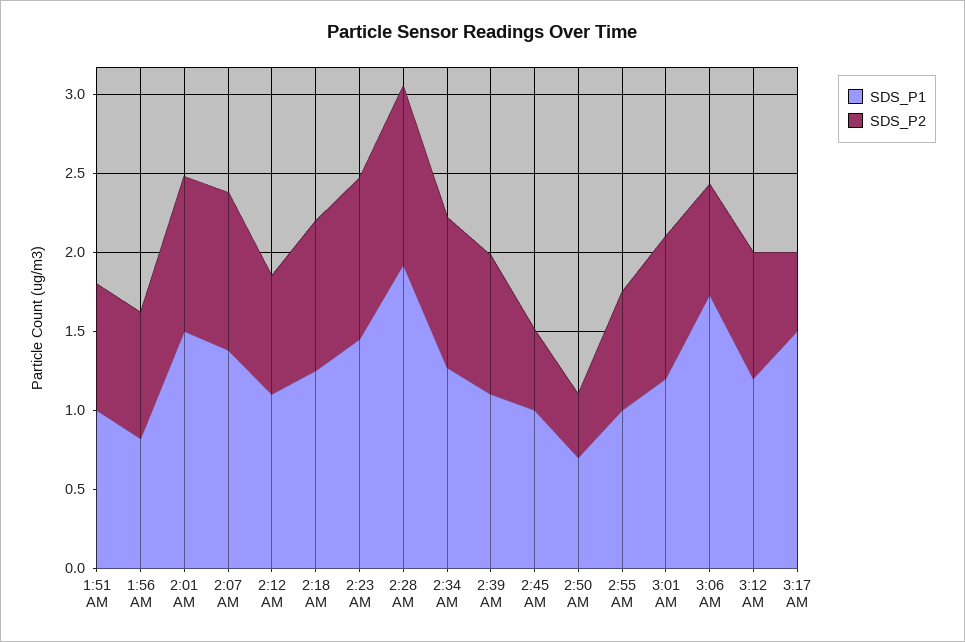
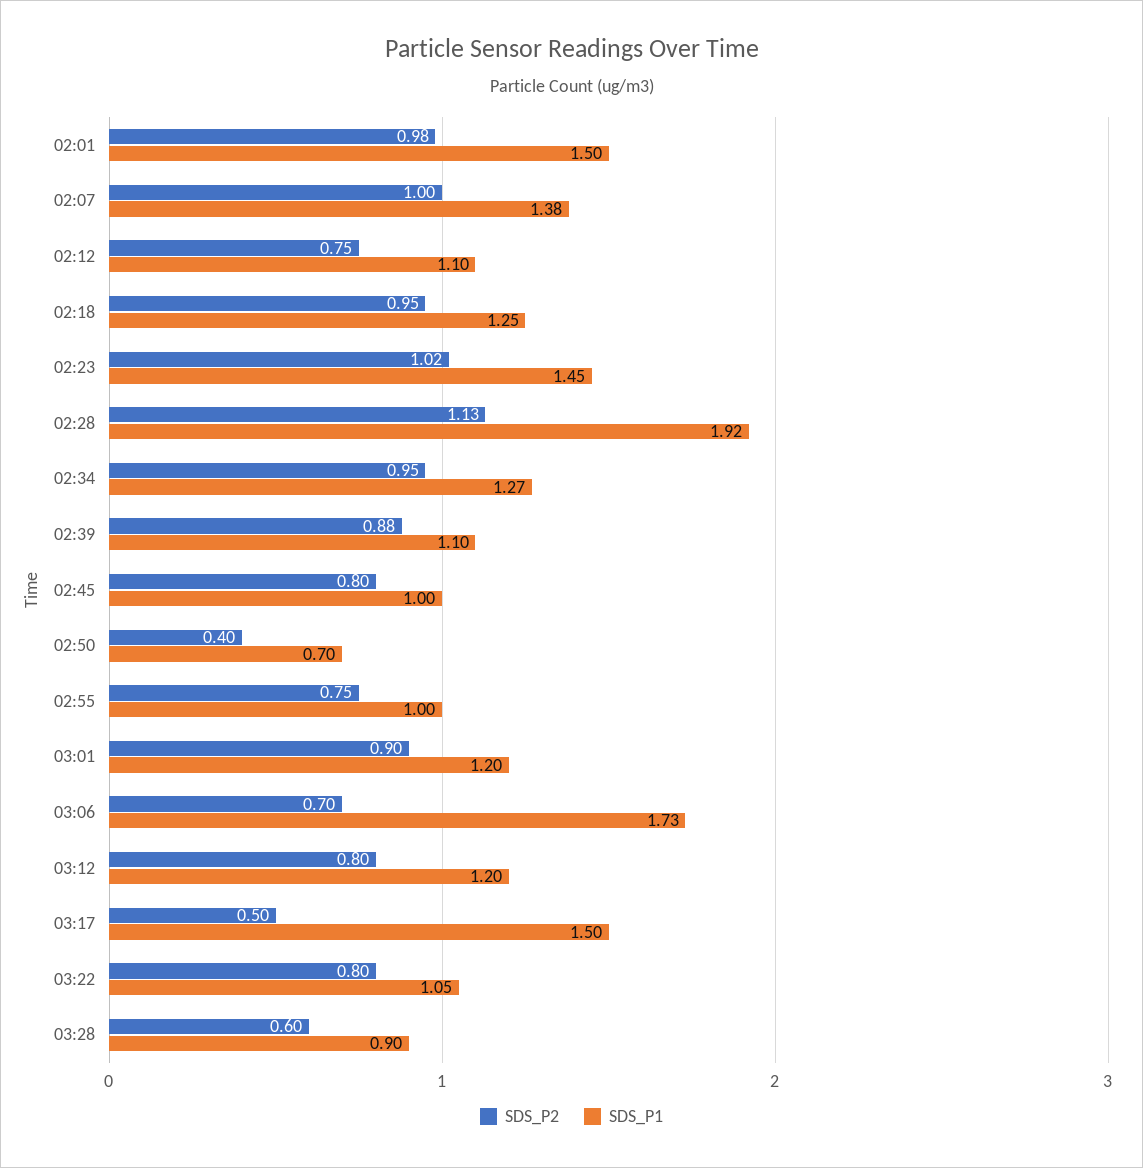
SDS_P1, 1:51 AM: 1 -> none
SDS_P2, 1:51 AM: 0.8 -> none
SDS_P1, 1:56 AM: 0.8 -> none
SDS_P2, 1:56 AM: 0.8 -> none
SDS_P2, 2:45 AM: 0.5 -> 0.8
SDS_P2, 03:22: none -> 0.8
SDS_P1, 03:22: none -> 1.05
SDS_P2, 03:28: none -> 0.6
SDS_P1, 03:28: none -> 0.9

